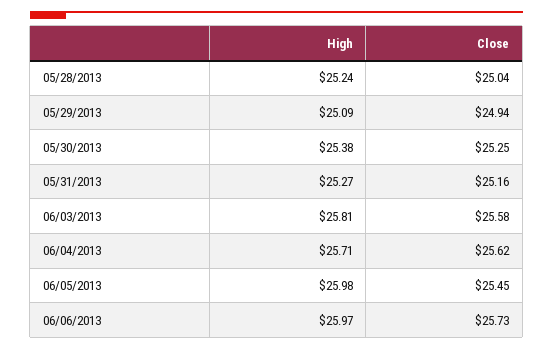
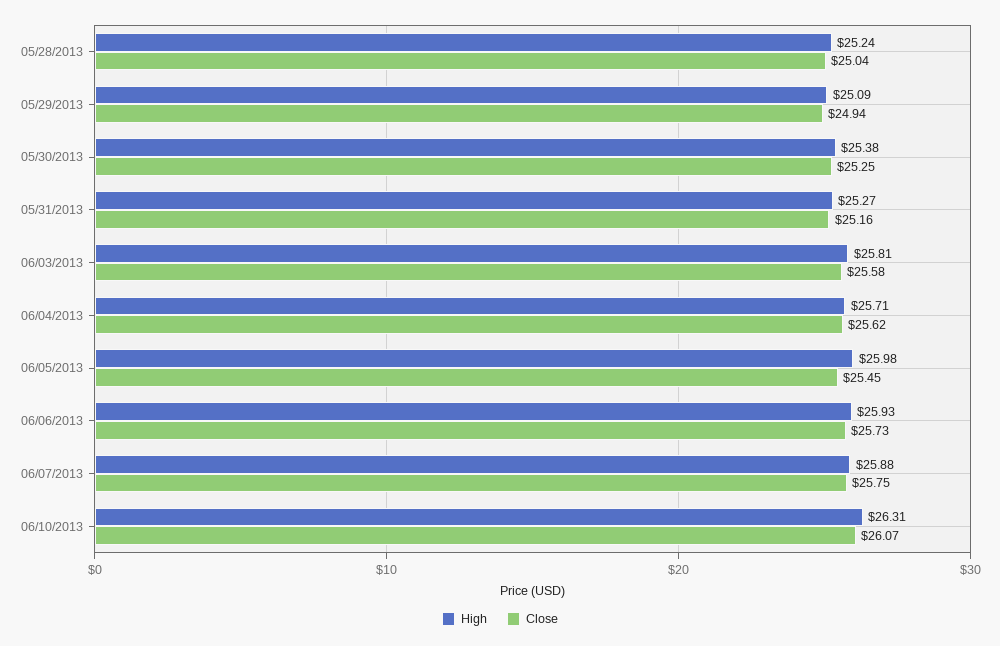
High, 06/06/2013: 25.97 -> 25.93
High, 06/07/2013: none -> 25.88
Close, 06/07/2013: none -> 25.75
High, 06/10/2013: none -> 26.31
Close, 06/10/2013: none -> 26.07

